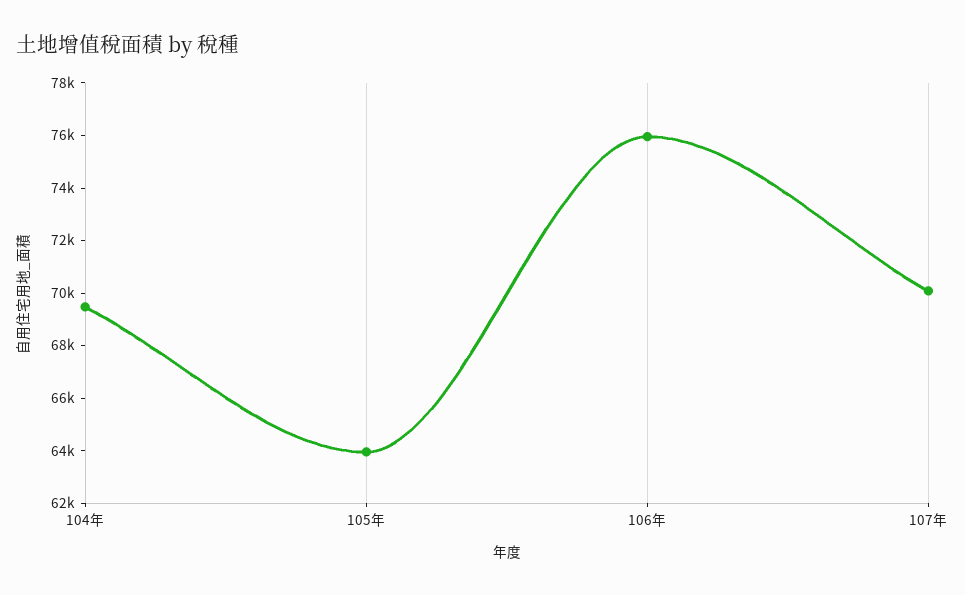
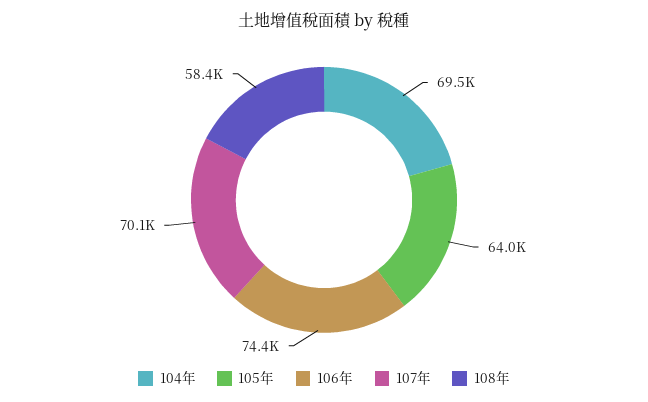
106年: 76000 -> 74400
108年: none -> 58400

